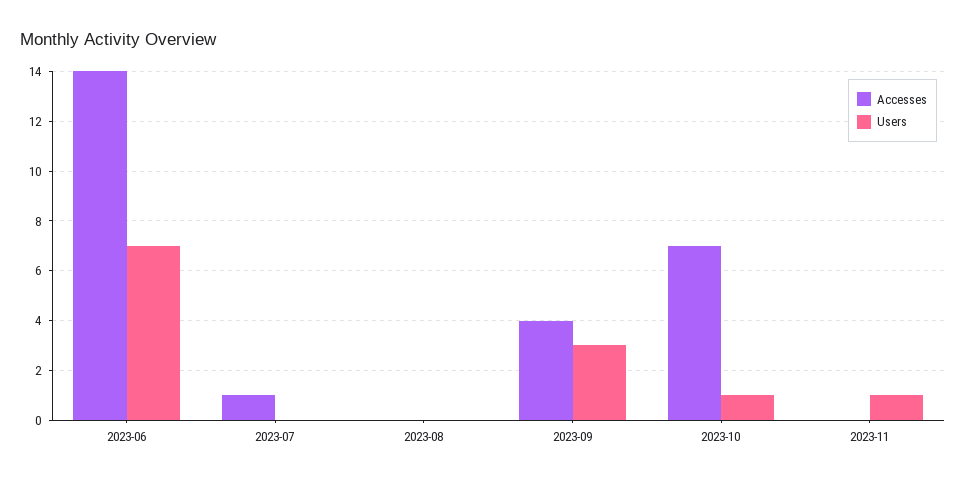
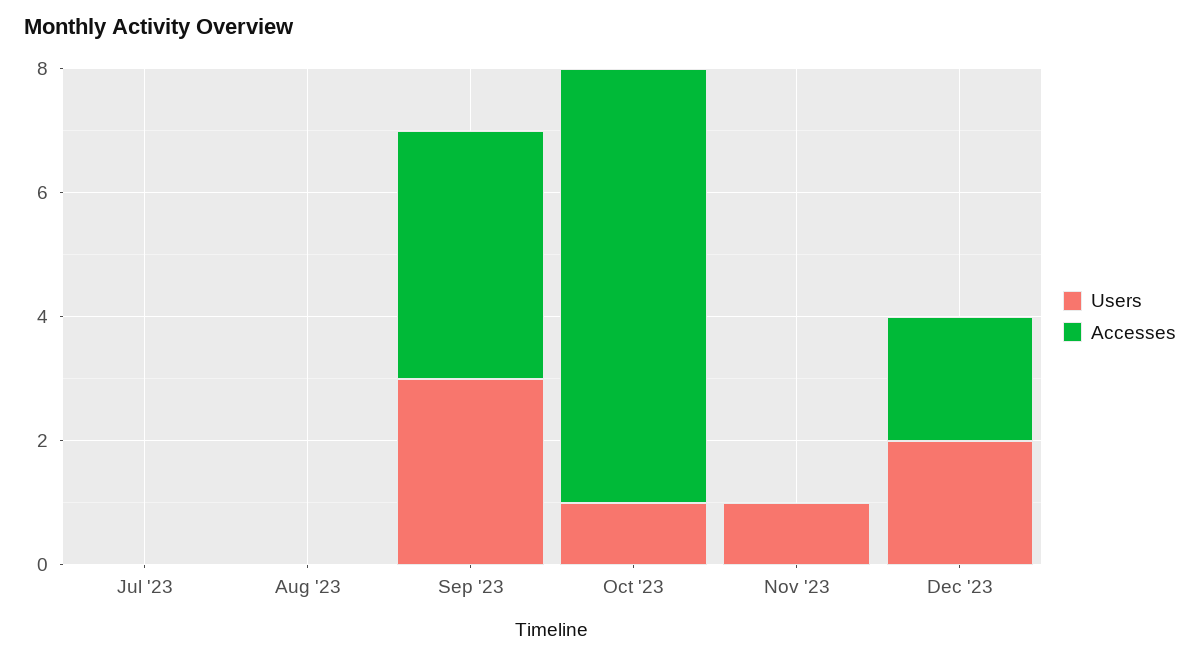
Accesses, 2023-06: 14 -> none
Users, 2023-06: 7 -> none
Accesses, 2023-07: 1 -> 0
Users, Dec '23: none -> 2
Accesses, Dec '23: none -> 2

